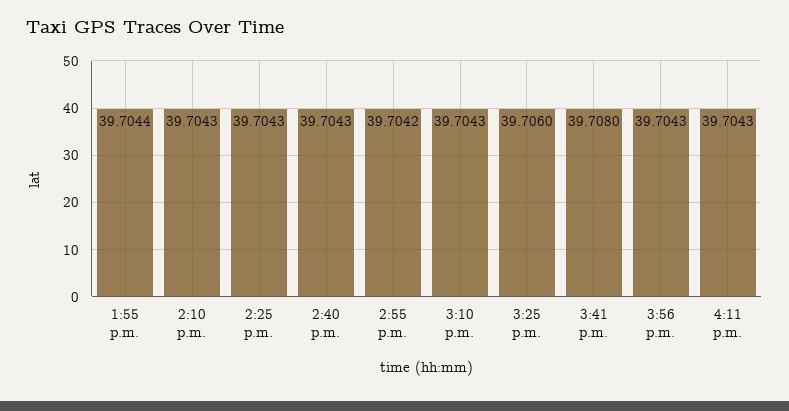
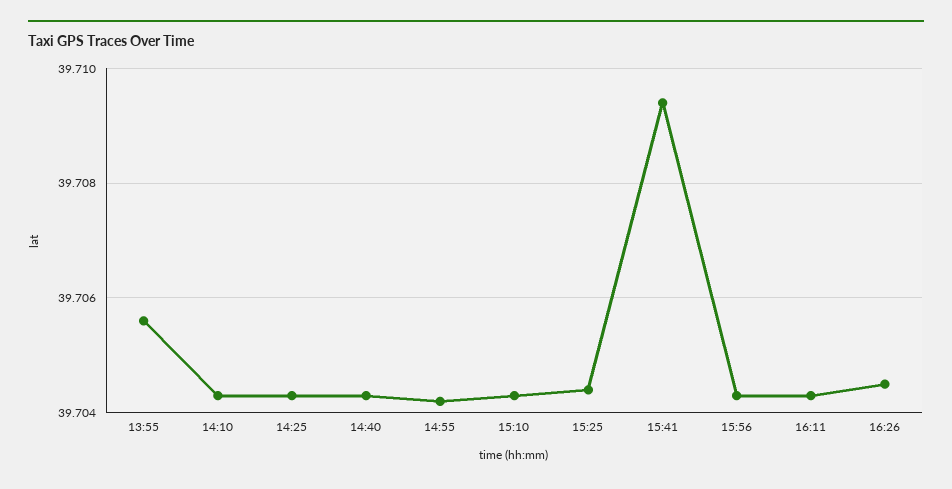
1:55 p.m.: 39.7044 -> 39.7055
3:25 p.m.: 39.706 -> 39.7045
3:41 p.m.: 39.708 -> 39.7095
16:26: none -> 39.7045

